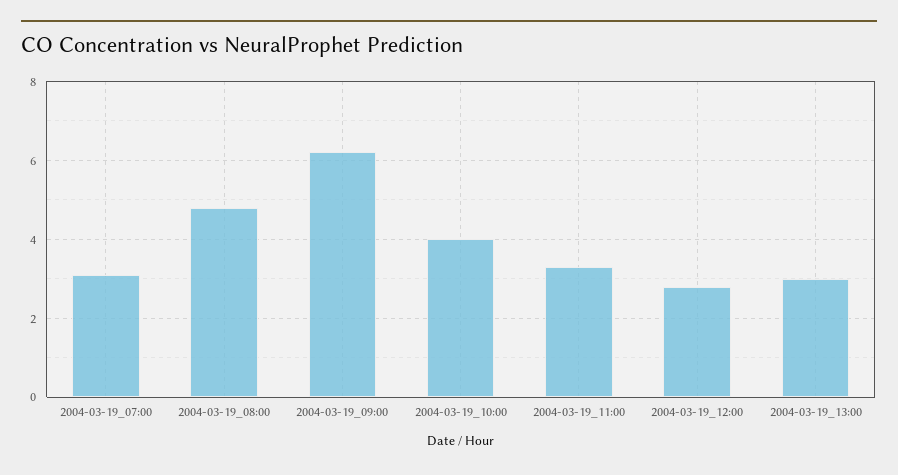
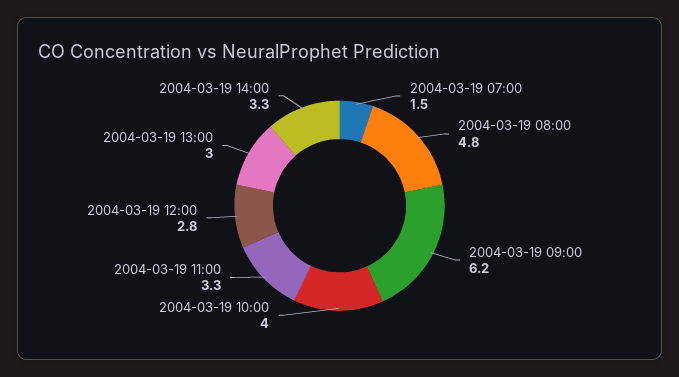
2004-03-19_07:00: 3 -> 1.5
2004-03-19 14:00: none -> 3.3

